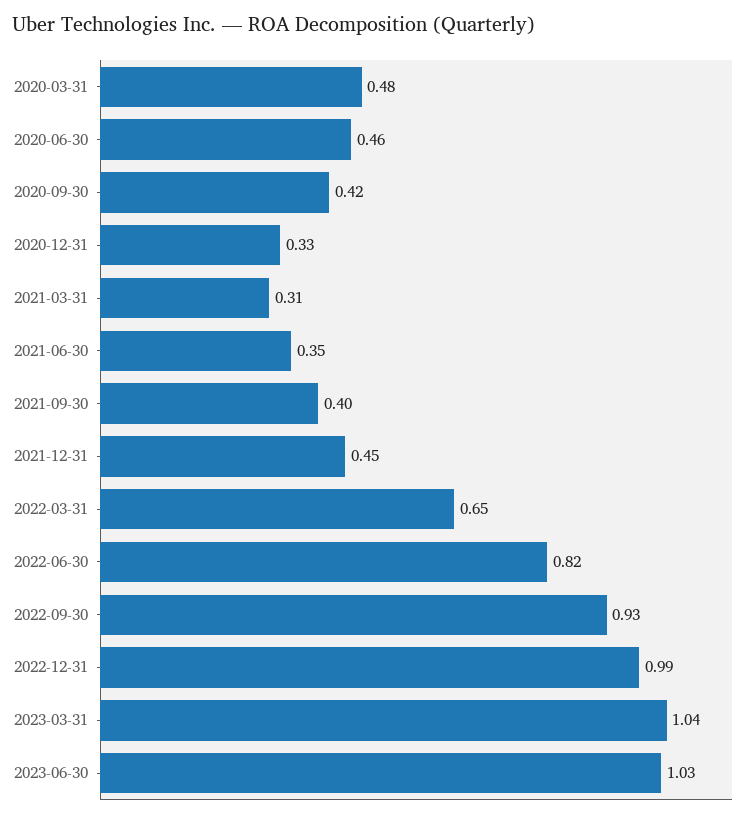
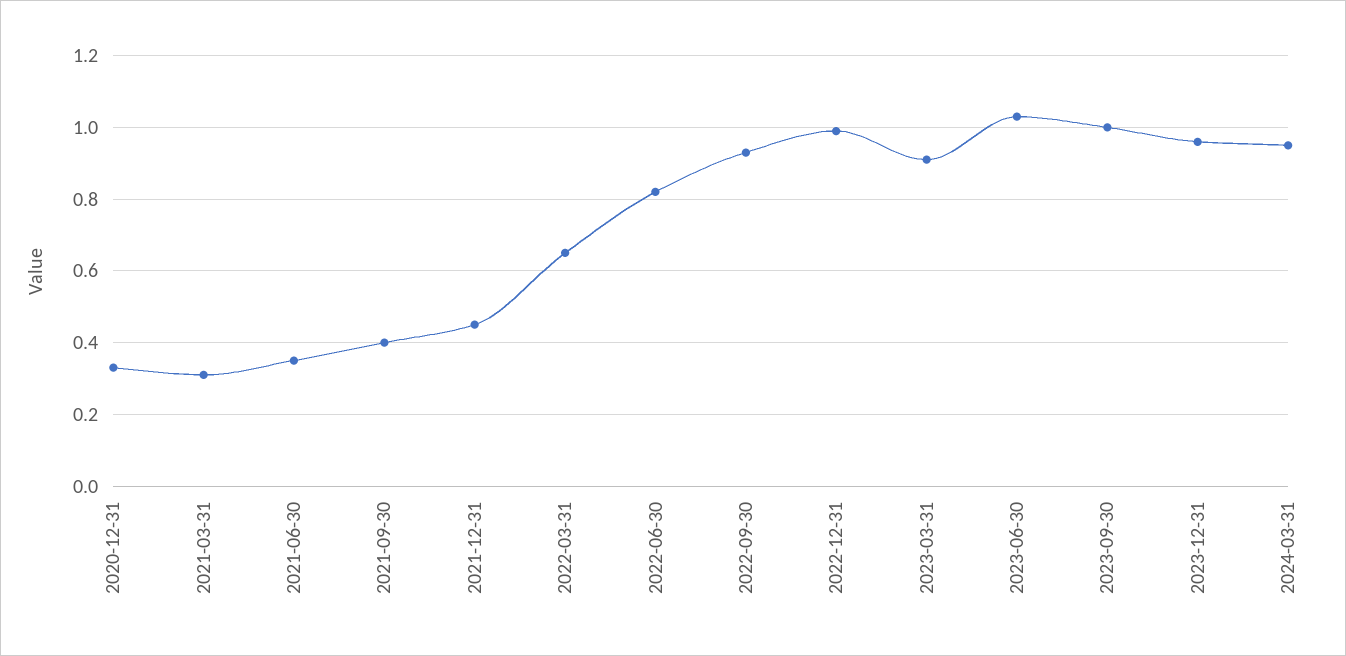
2020-03-31: 0.48 -> none
2020-06-30: 0.46 -> none
2020-09-30: 0.42 -> none
2023-03-31: 1.04 -> 0.9
2023-09-30: none -> 1
2023-12-31: none -> 0.95
2024-03-31: none -> 0.95

